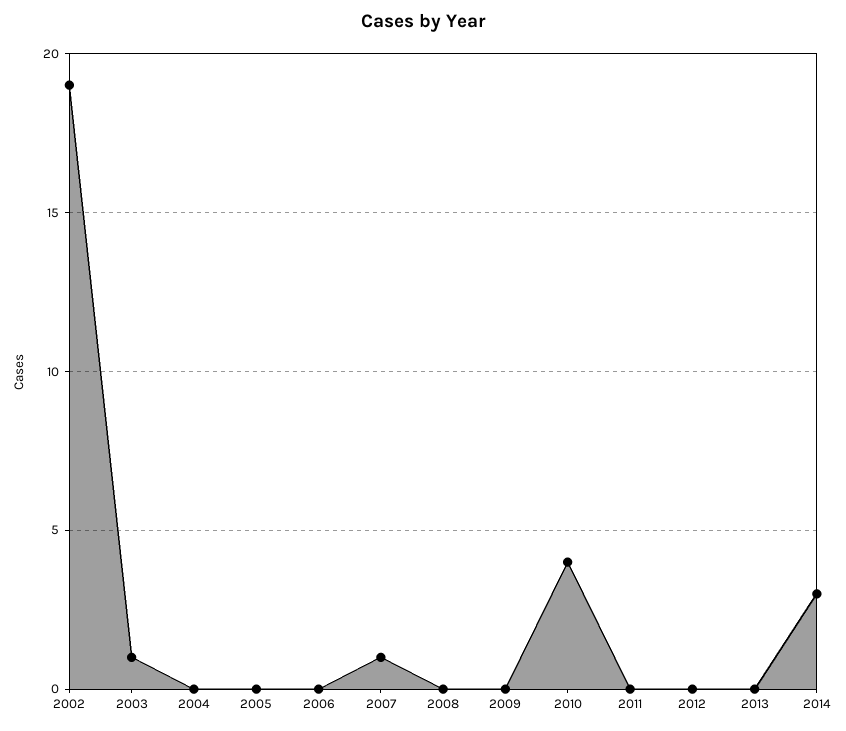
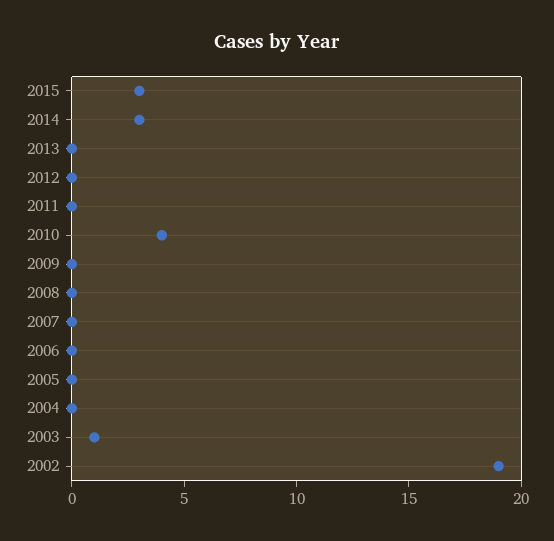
2007: 1 -> 0
2015: none -> 3

